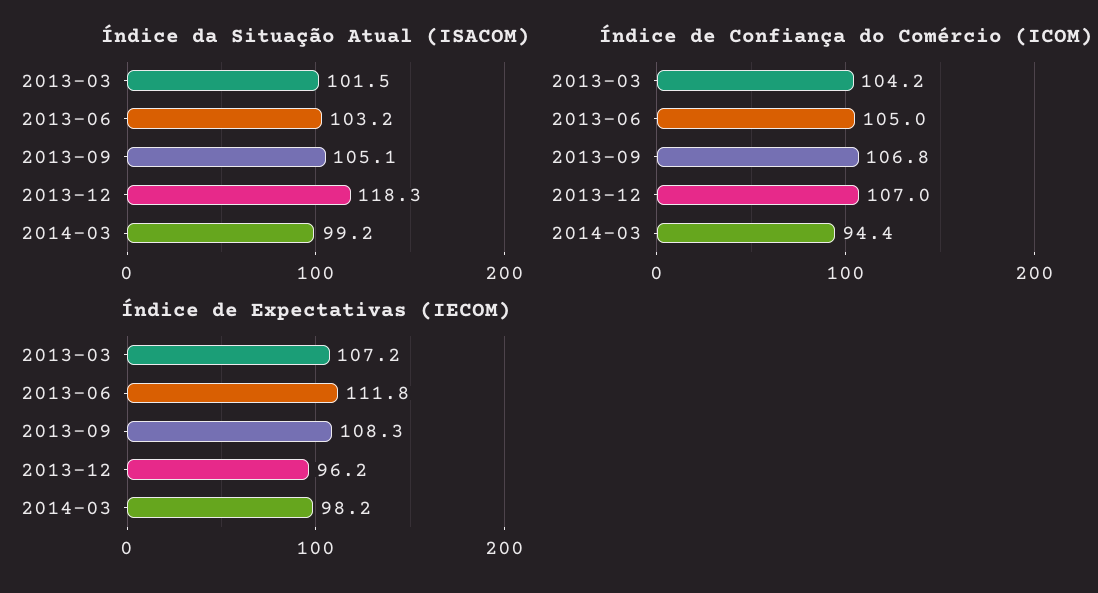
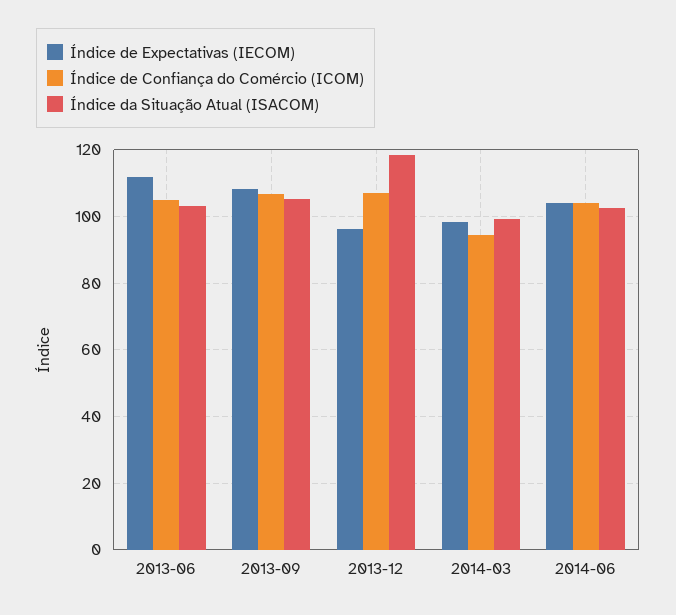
Índice da Situação Atual (ISACOM), 2013-03: 101.5 -> none
Índice de Confiança do Comércio (ICOM), 2013-03: 104.2 -> none
Índice de Expectativas (IECOM), 2013-03: 107.2 -> none
Índice de Expectativas (IECOM), 2014-06: none -> 104
Índice de Confiança do Comércio (ICOM), 2014-06: none -> 104
Índice da Situação Atual (ISACOM), 2014-06: none -> 102

